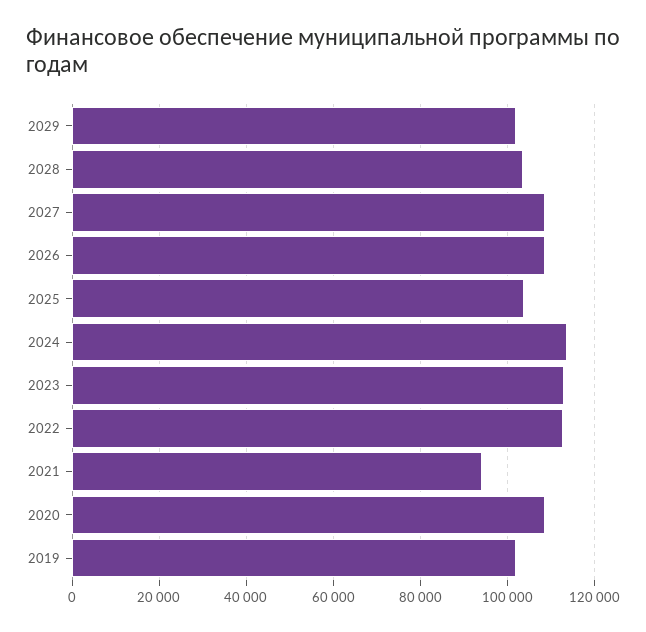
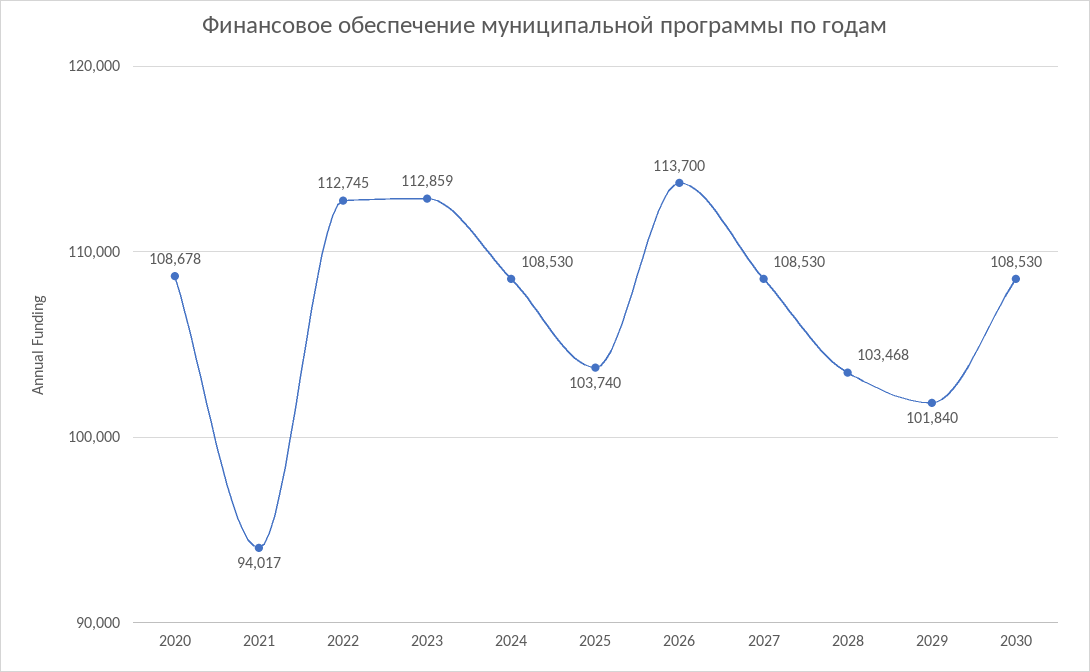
2026: 108000 -> 113700
2024: 114000 -> 108530
2019: 102000 -> none
2030: none -> 108530

